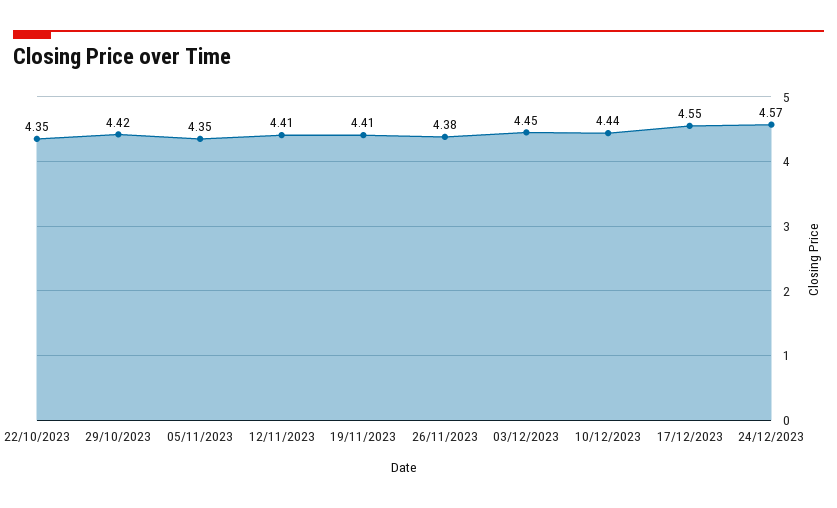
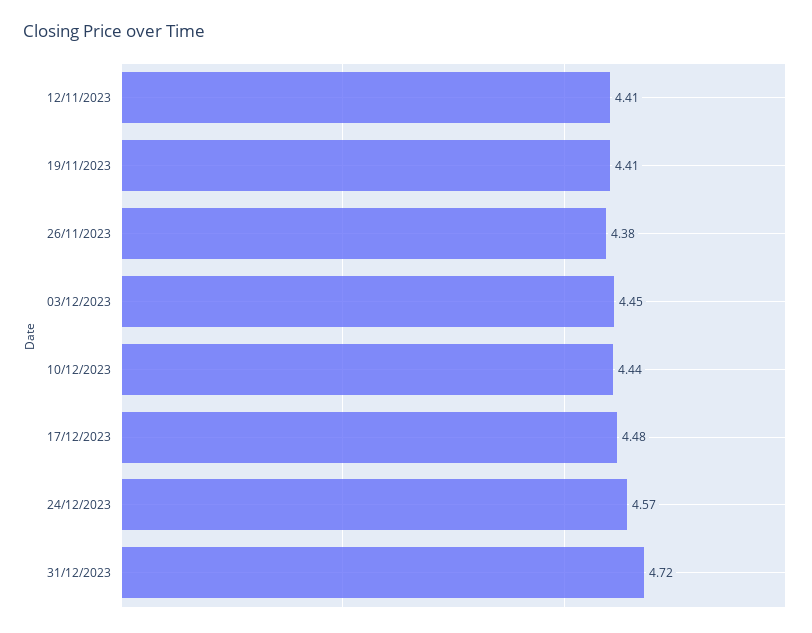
22/10/2023: 4.35 -> none
29/10/2023: 4.42 -> none
05/11/2023: 4.35 -> none
17/12/2023: 4.55 -> 4.48
31/12/2023: none -> 4.72

